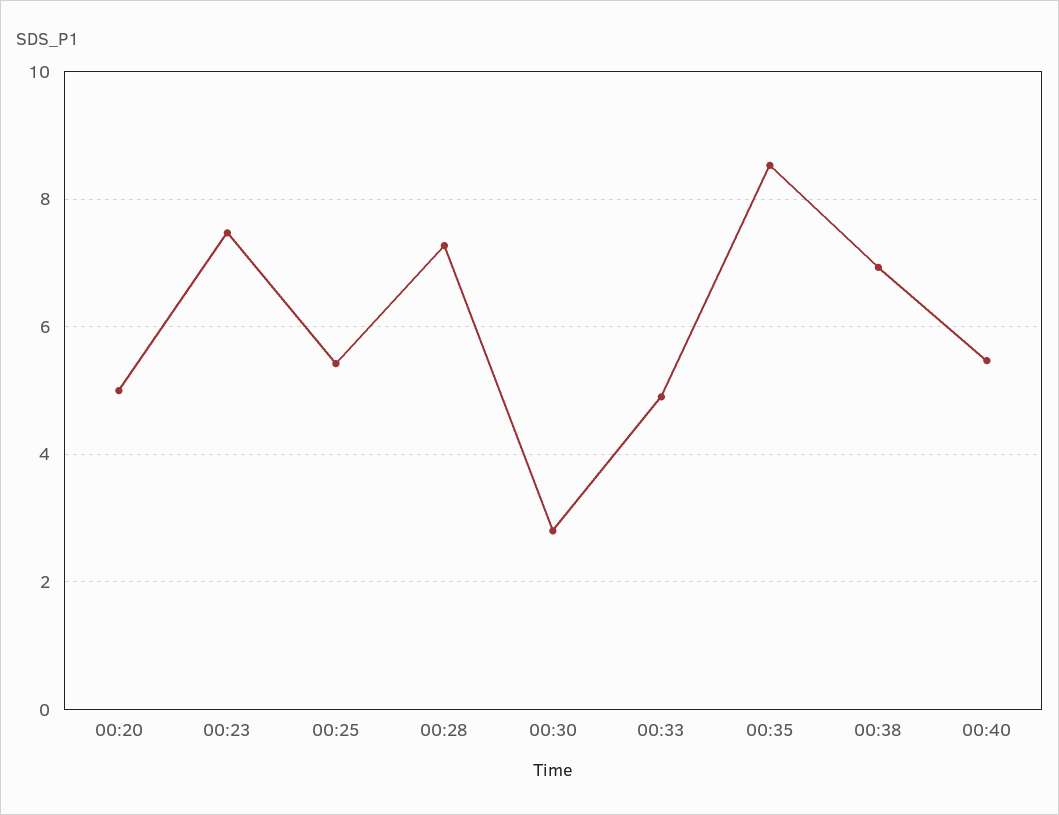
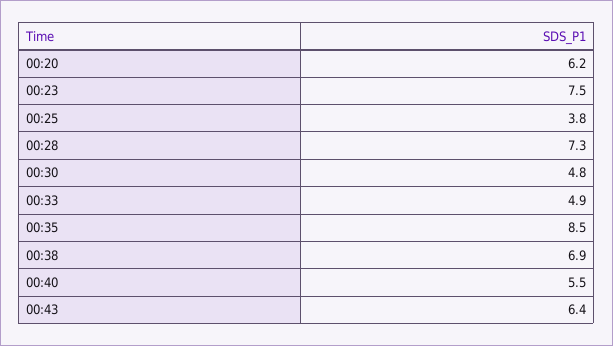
00:20: 5 -> 6.2
00:25: 5.4 -> 3.8
00:30: 2.8 -> 4.8
00:43: none -> 6.4

